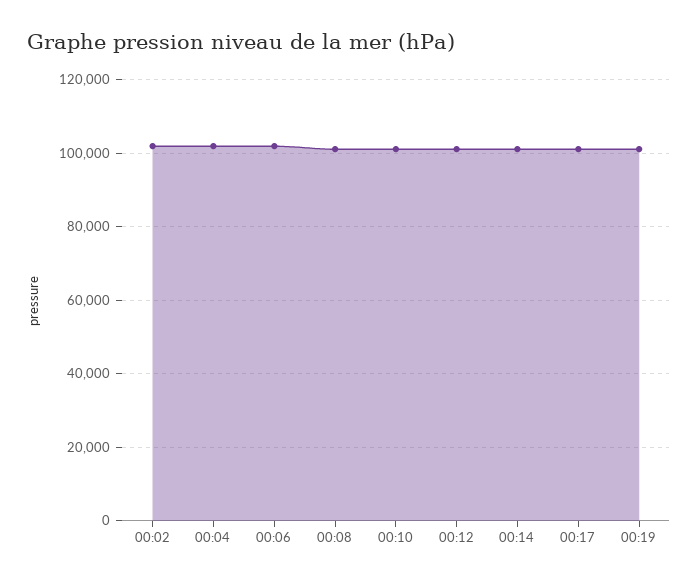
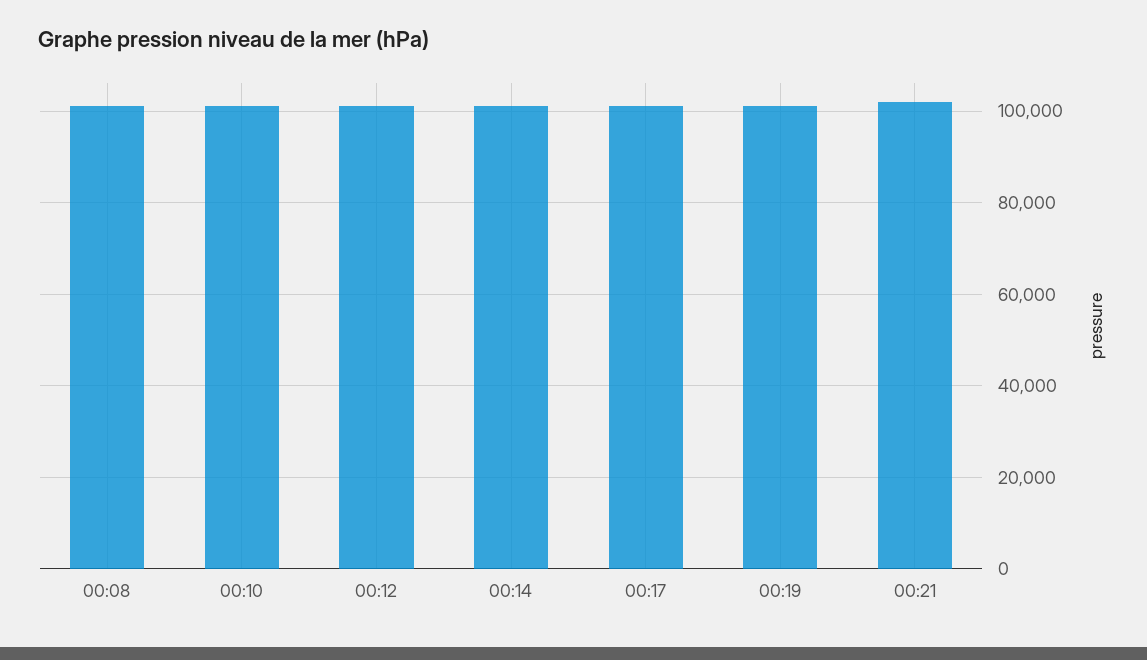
00:02: 102000 -> none
00:04: 102000 -> none
00:06: 102000 -> none
00:21: none -> 102000

